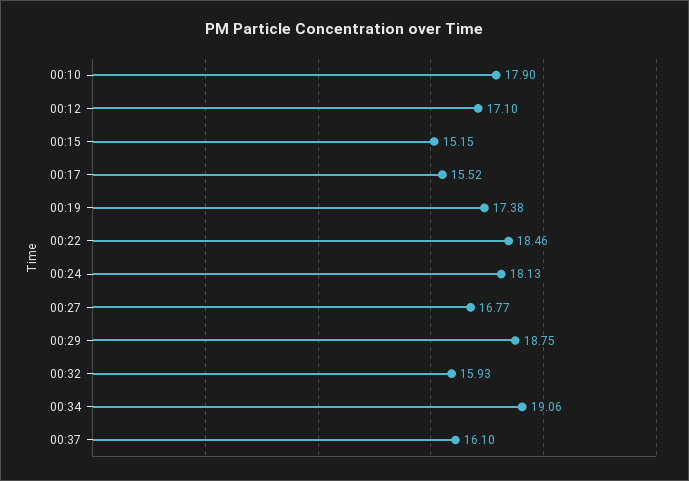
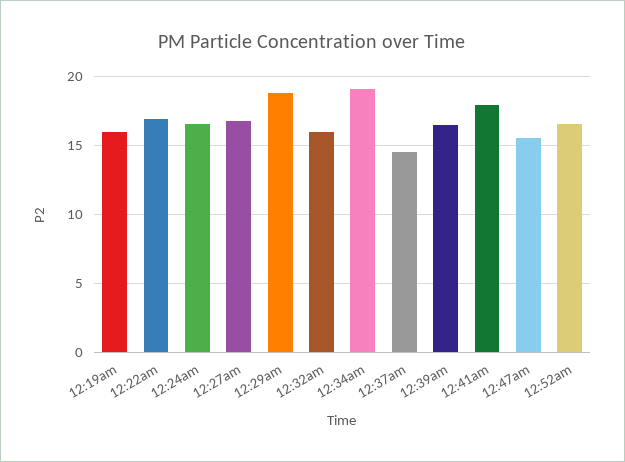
00:10: 17.9 -> none
00:12: 17.1 -> none
00:15: 15.15 -> none
00:17: 15.52 -> none
00:19: 17.38 -> 16
00:22: 18.46 -> 17
00:24: 18.13 -> 16.5
00:37: 16.1 -> 14.5
12:39am: none -> 16.5
12:41am: none -> 18
12:47am: none -> 15.5
12:52am: none -> 16.5

